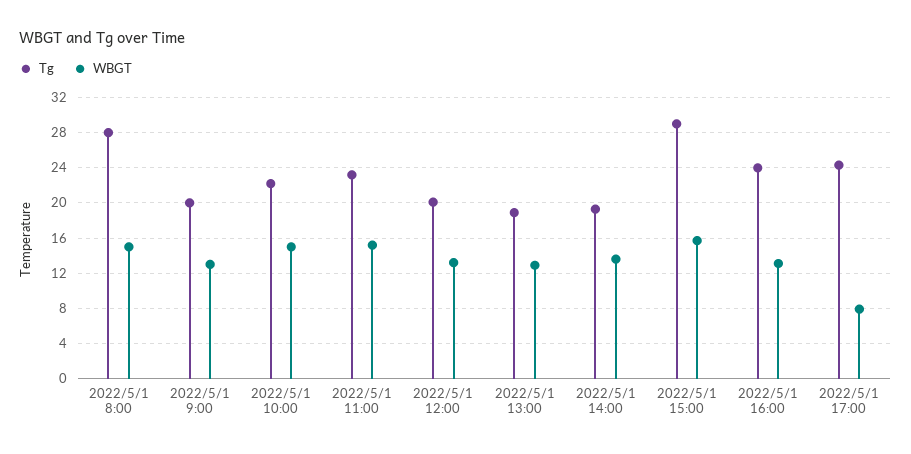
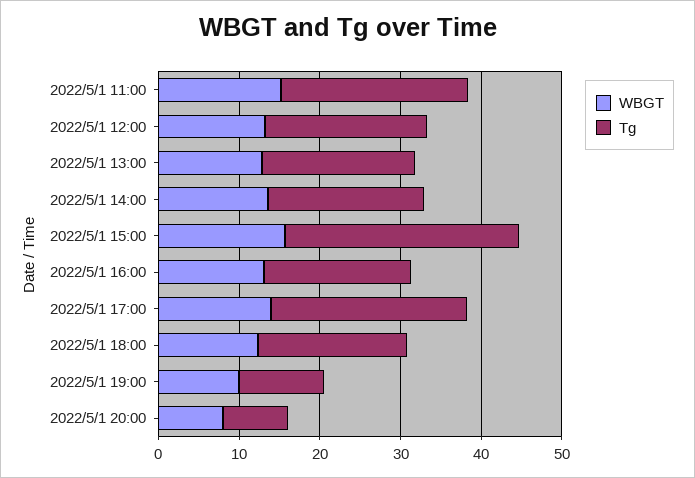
Tg, 2022/5/1 8:00: 28 -> none
WBGT, 2022/5/1 8:00: 15 -> none
Tg, 2022/5/1 9:00: 20 -> none
WBGT, 2022/5/1 9:00: 13 -> none
Tg, 2022/5/1 10:00: 22 -> none
WBGT, 2022/5/1 10:00: 15 -> none
Tg, 2022/5/1 16:00: 24 -> 18
WBGT, 2022/5/1 17:00: 8 -> 14
WBGT, 2022/5/1 18:00: none -> 12
Tg, 2022/5/1 18:00: none -> 18
WBGT, 2022/5/1 19:00: none -> 10
Tg, 2022/5/1 19:00: none -> 10
WBGT, 2022/5/1 20:00: none -> 8
Tg, 2022/5/1 20:00: none -> 8

